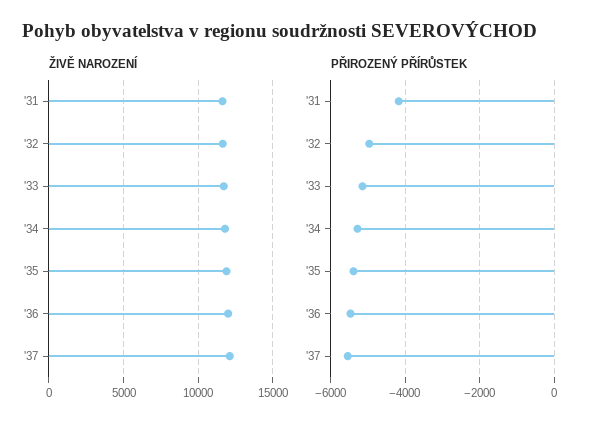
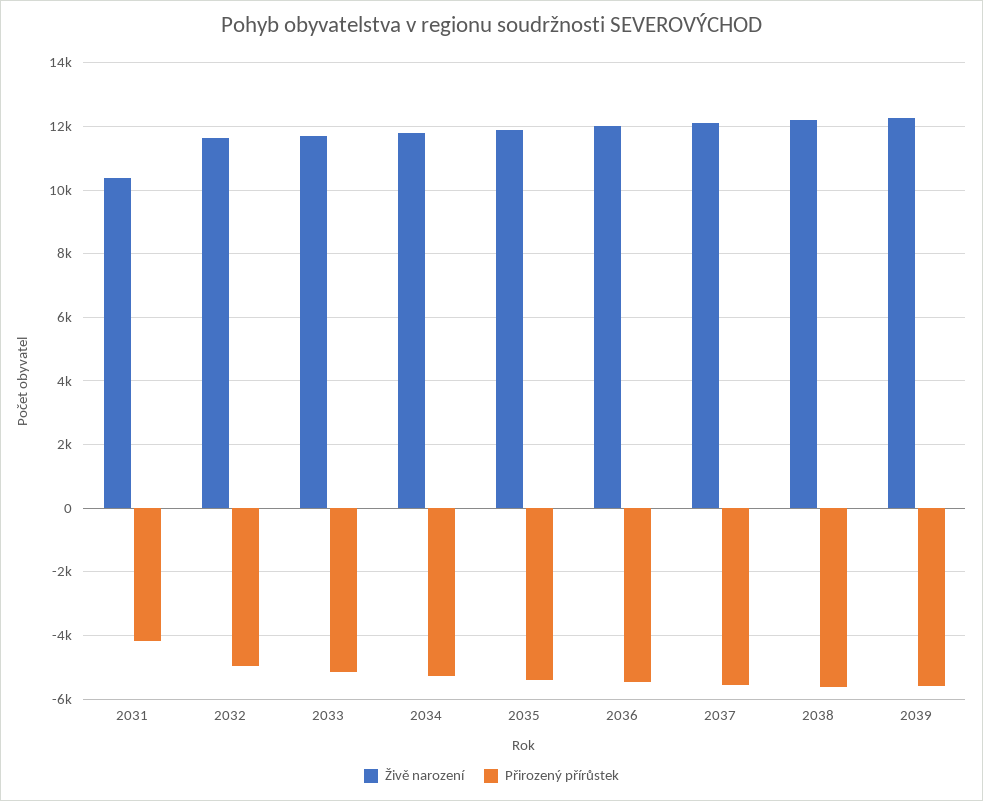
ŽIVĚ NAROZENÍ, '31: 11500 -> 10400
ŽIVĚ NAROZENÍ, 2038: none -> 12200
PŘIROZENÝ PŘÍRŮSTEK, 2038: none -> -5600
ŽIVĚ NAROZENÍ, 2039: none -> 12200
PŘIROZENÝ PŘÍRŮSTEK, 2039: none -> -5600

